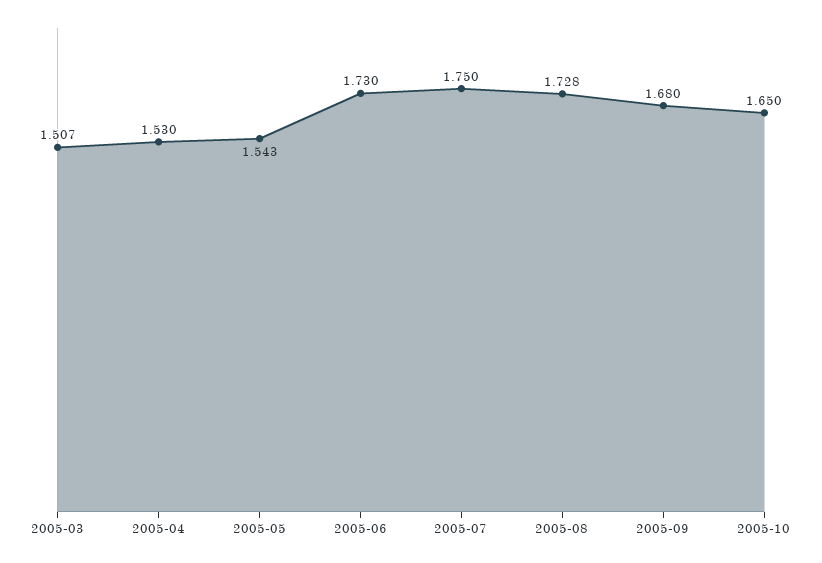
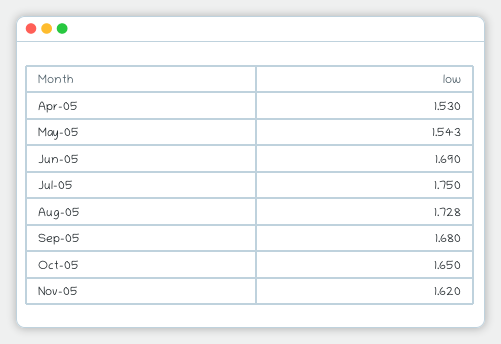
2005-03: 1.507 -> none
2005-06: 1.73 -> 1.69
Nov-05: none -> 1.62

